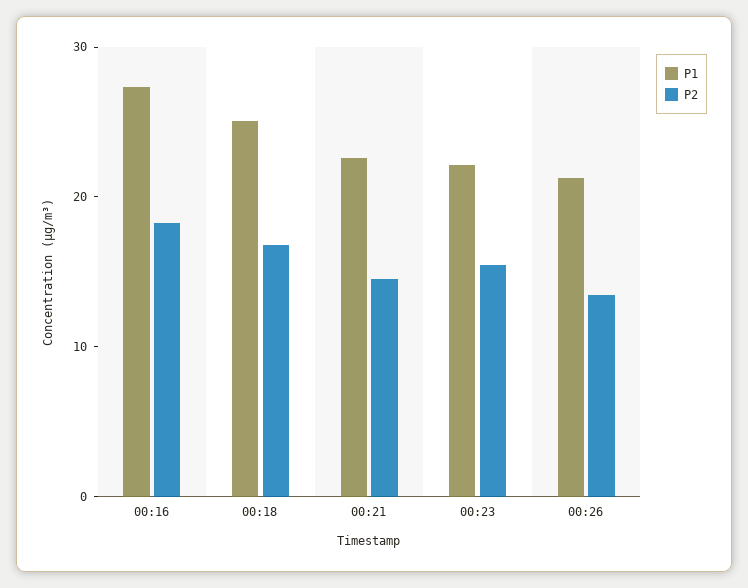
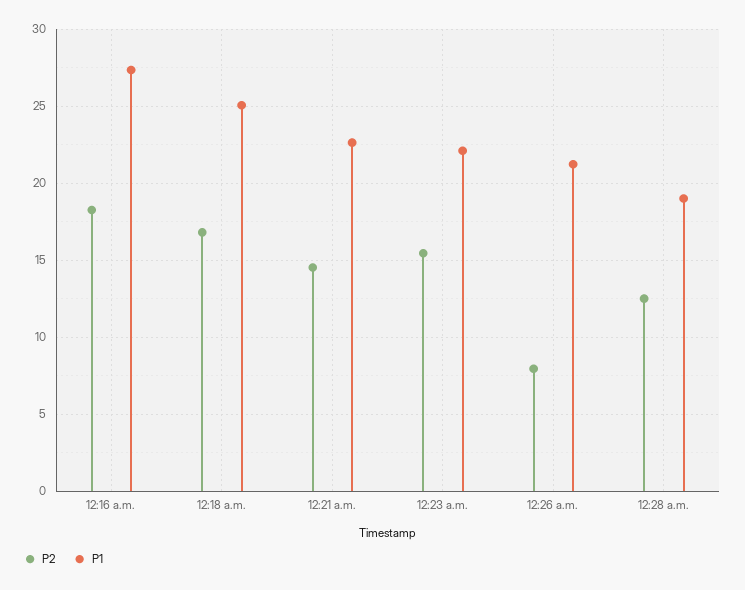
P2, 00:26: 14 -> 8
P2, 12:28 a.m.: none -> 12.5
P1, 12:28 a.m.: none -> 19

